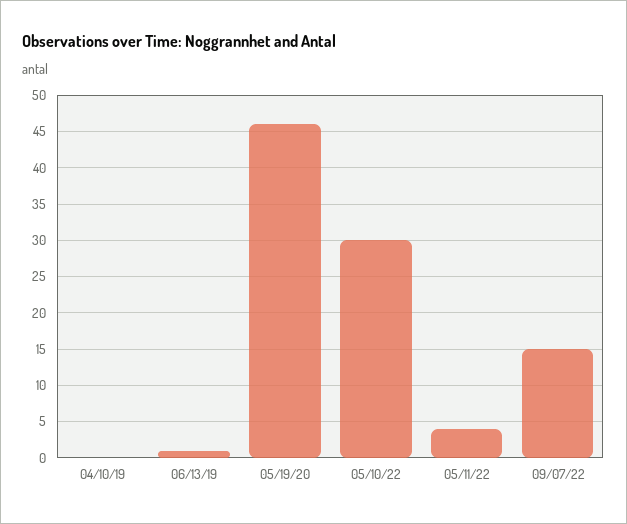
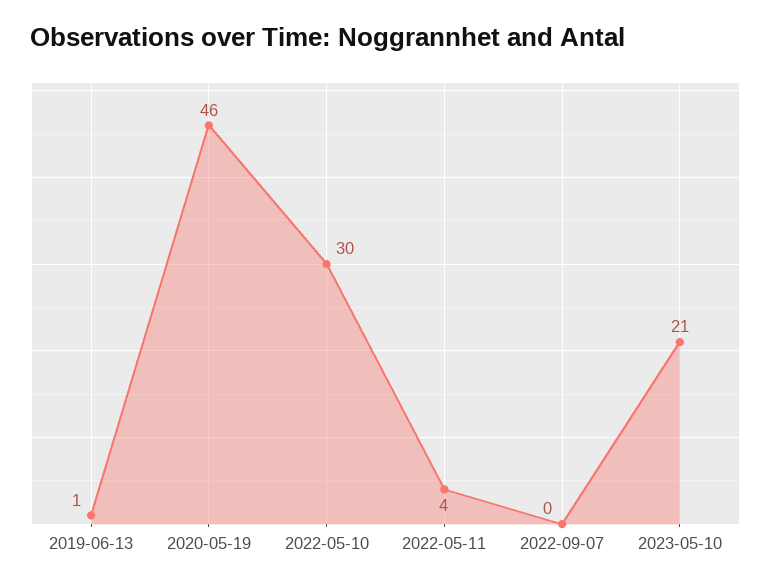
04/10/19: 0 -> none
09/07/22: 15 -> 0
2023-05-10: none -> 21

